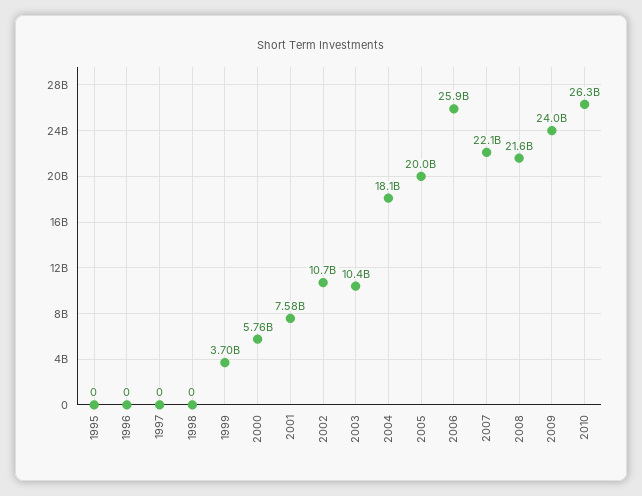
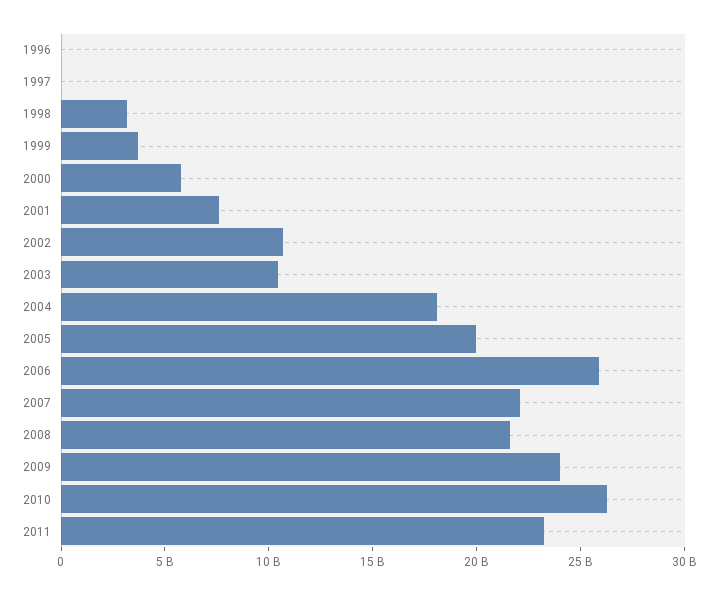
1995: 0 -> none
1998: 0 -> 3000000000
2011: none -> 23000000000

